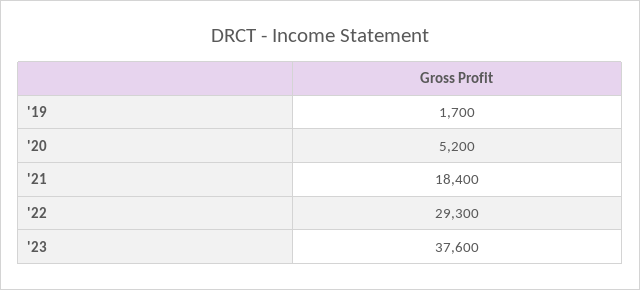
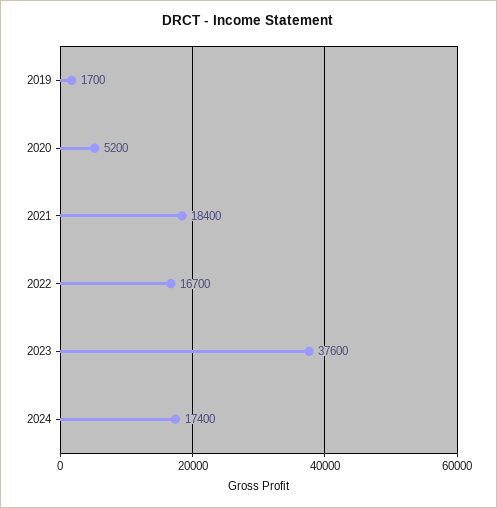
'22: 29300 -> 16700
2024: none -> 17400

